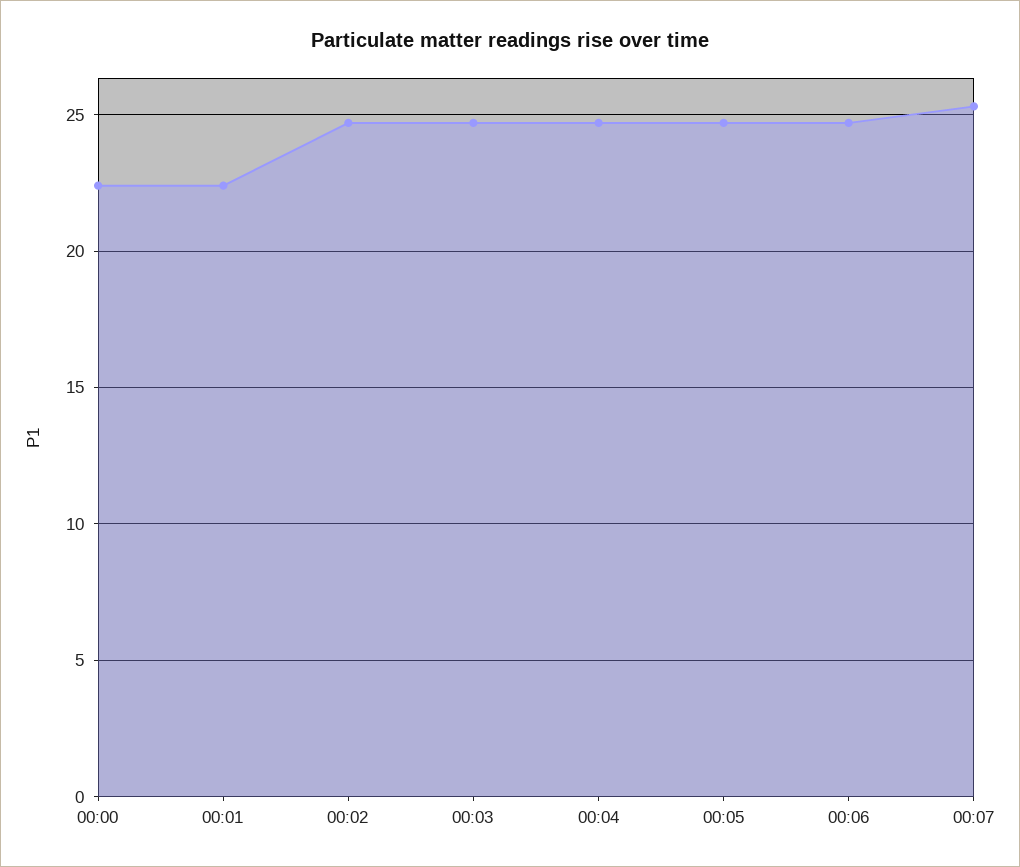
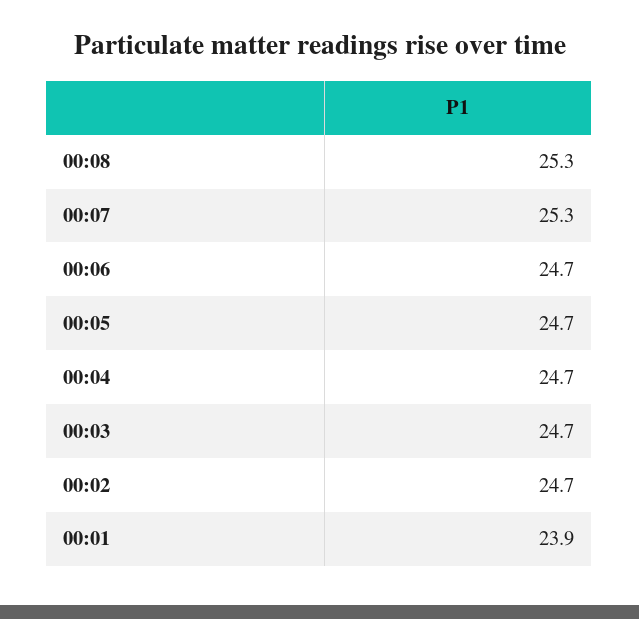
00:00: 22.5 -> none
00:01: 22.5 -> 23.9
00:08: none -> 25.3

